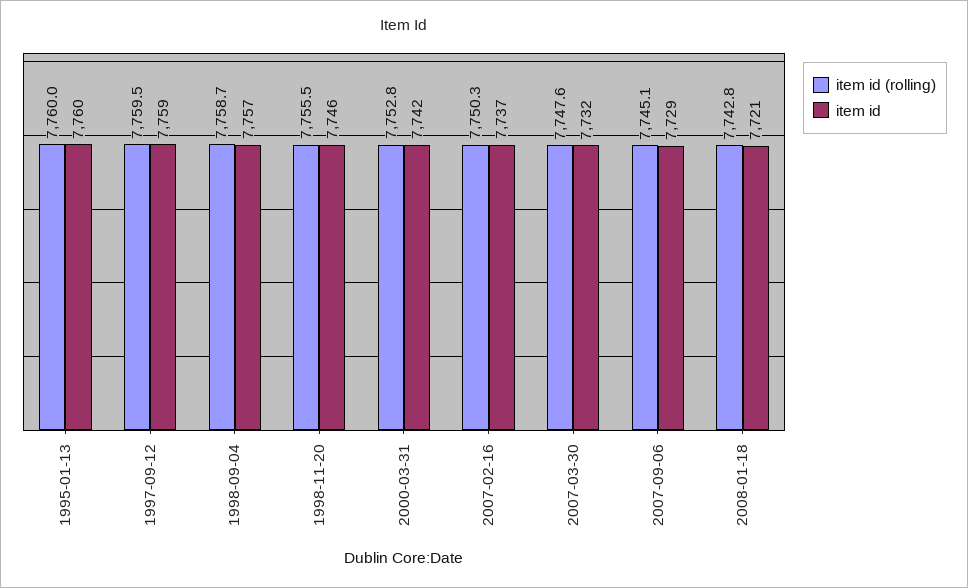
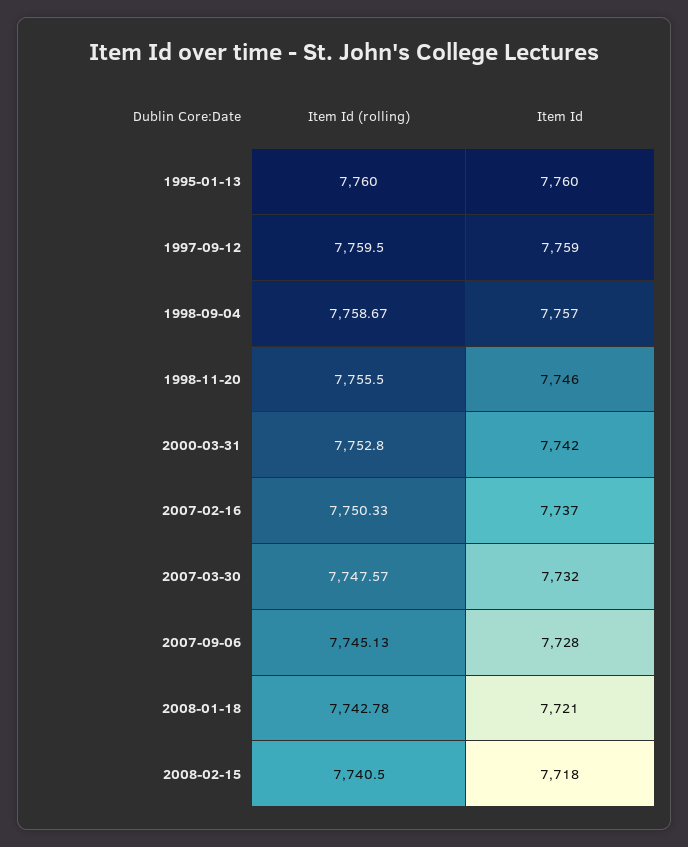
item id, 2007-09-06: 7729 -> 7728
item id (rolling), 2008-02-15: none -> 7740.5
item id, 2008-02-15: none -> 7718

